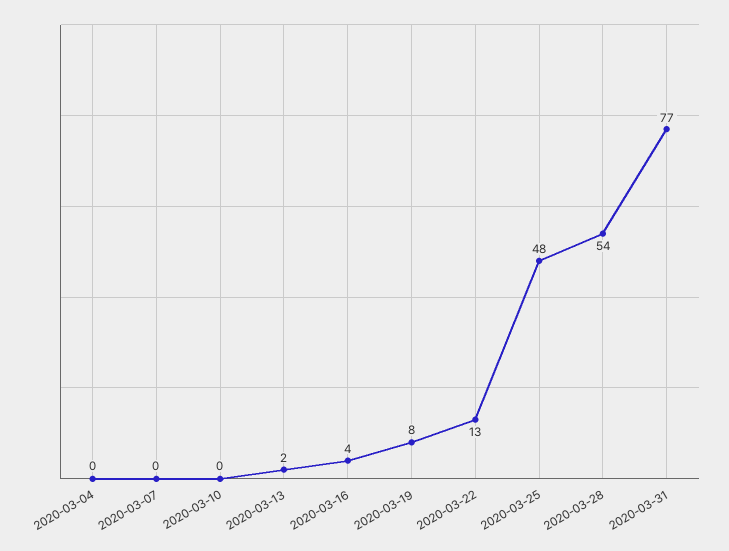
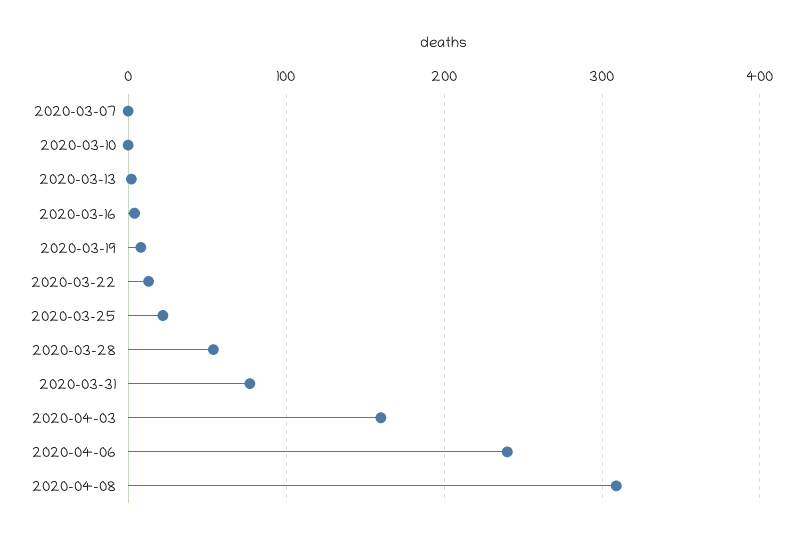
2020-03-04: 0 -> none
2020-03-25: 48 -> 20
2020-04-03: none -> 160
2020-04-06: none -> 240
2020-04-08: none -> 310

